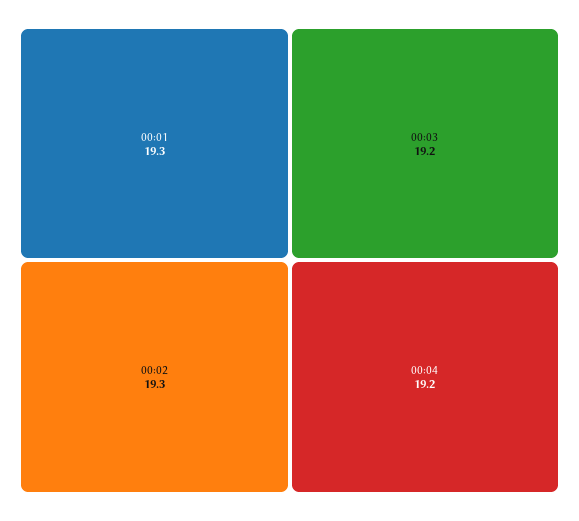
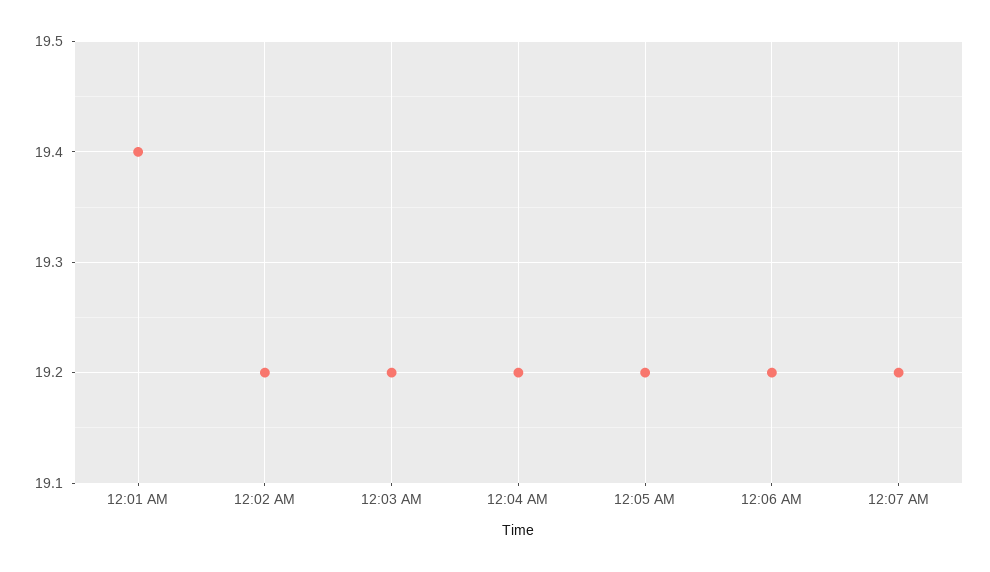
00:01: 19.3 -> 19.4
00:02: 19.3 -> 19.2
12:05 AM: none -> 19.2
12:06 AM: none -> 19.2
12:07 AM: none -> 19.2

